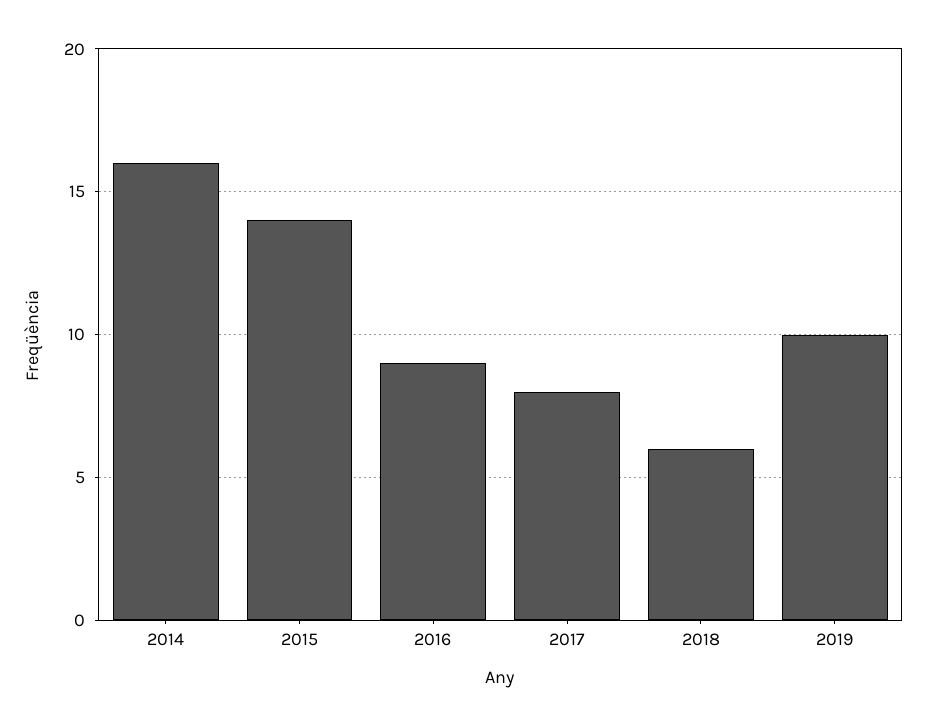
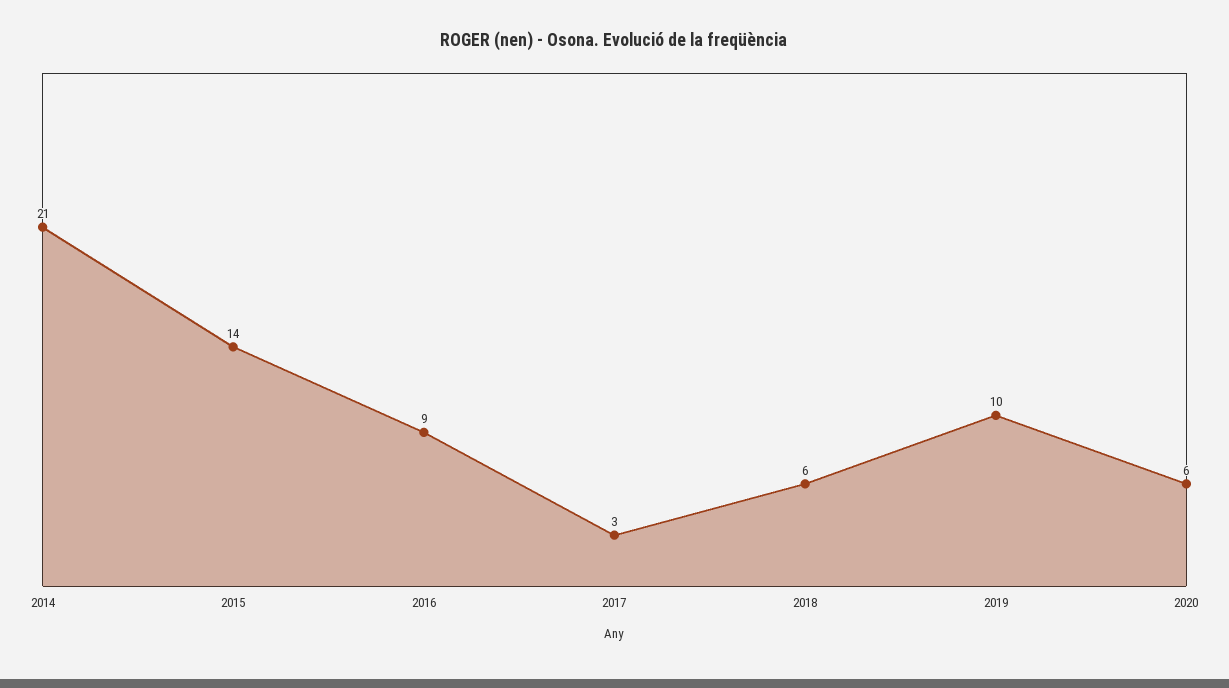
2014: 16 -> 21
2017: 8 -> 3
2020: none -> 6

